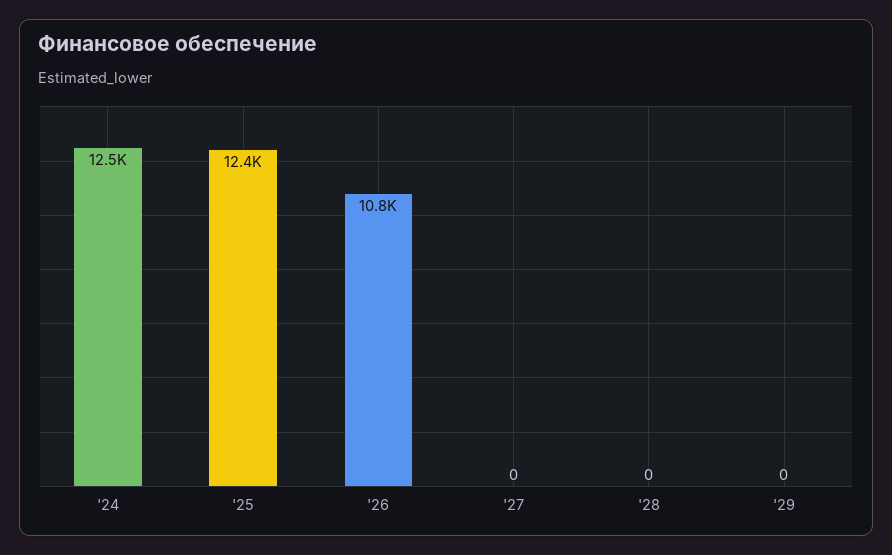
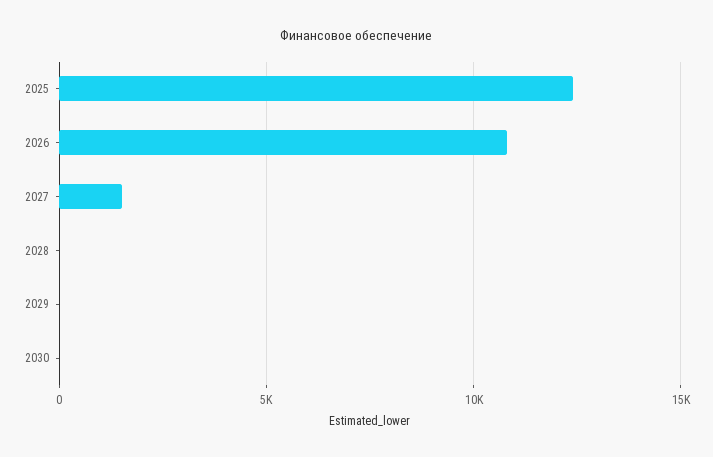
'24: 12500 -> none
'27: 0 -> 1500
2030: none -> 0

